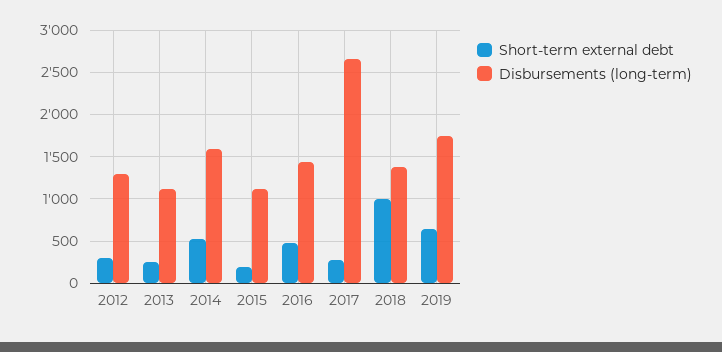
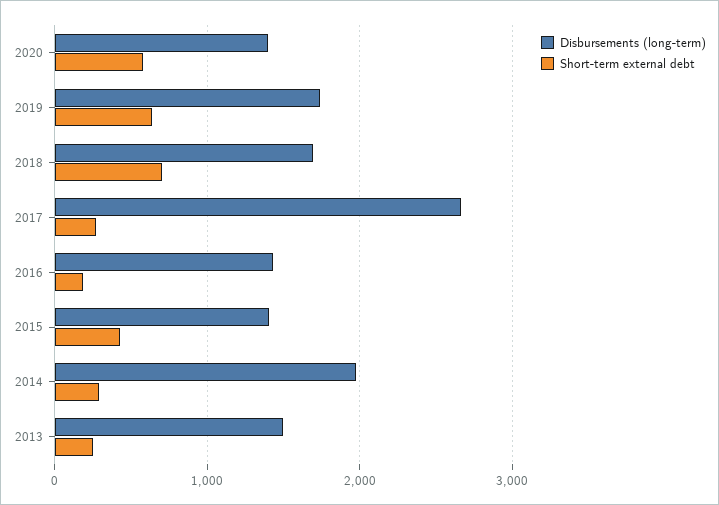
Short-term external debt, 2012: 300 -> none
Disbursements (long-term), 2012: 1300 -> none
Disbursements (long-term), 2013: 1100 -> 1500
Short-term external debt, 2014: 500 -> 300
Disbursements (long-term), 2014: 1600 -> 2000
Short-term external debt, 2015: 200 -> 400
Disbursements (long-term), 2015: 1100 -> 1400
Short-term external debt, 2016: 500 -> 200
Short-term external debt, 2018: 1000 -> 700
Disbursements (long-term), 2018: 1400 -> 1700
Disbursements (long-term), 2020: none -> 1400
Short-term external debt, 2020: none -> 600

